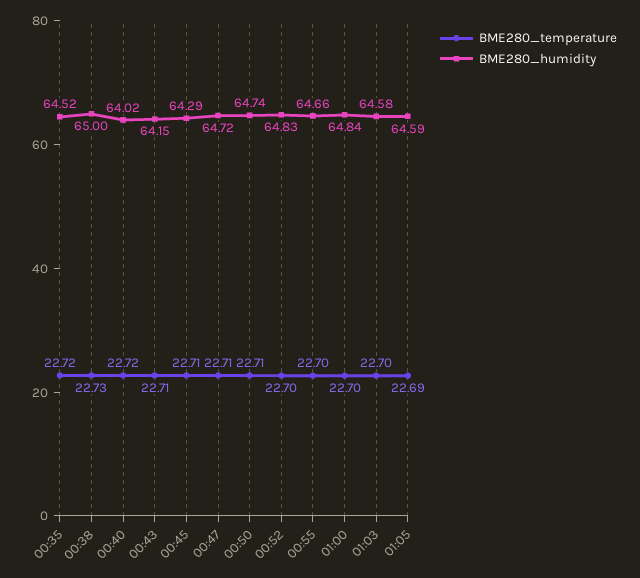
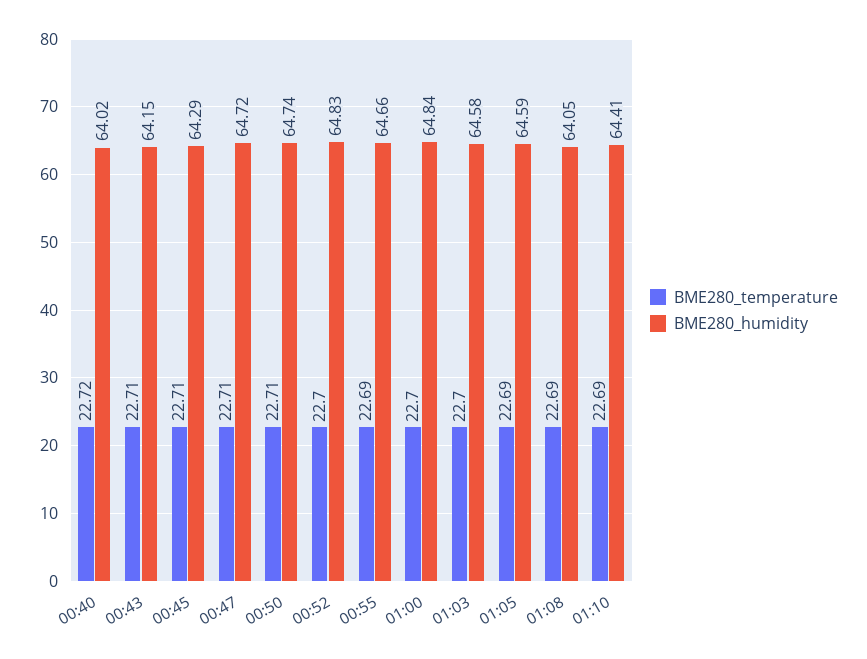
BME280_temperature, 00:35: 22.72 -> none
BME280_humidity, 00:35: 64.52 -> none
BME280_temperature, 00:38: 22.73 -> none
BME280_humidity, 00:38: 65 -> none
BME280_temperature, 00:55: 22.7 -> 22.69
BME280_temperature, 01:08: none -> 22.69
BME280_humidity, 01:08: none -> 64.05
BME280_temperature, 01:10: none -> 22.69
BME280_humidity, 01:10: none -> 64.41

